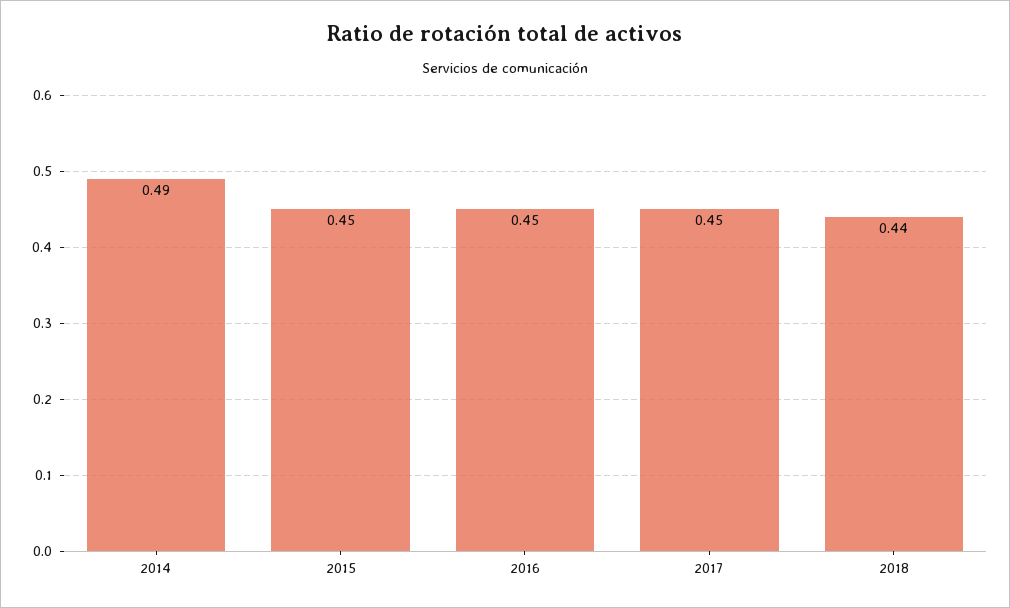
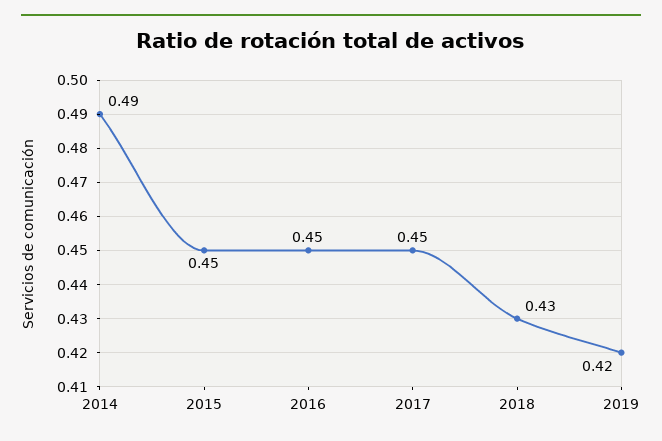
2018: 0.44 -> 0.43
2019: none -> 0.42

